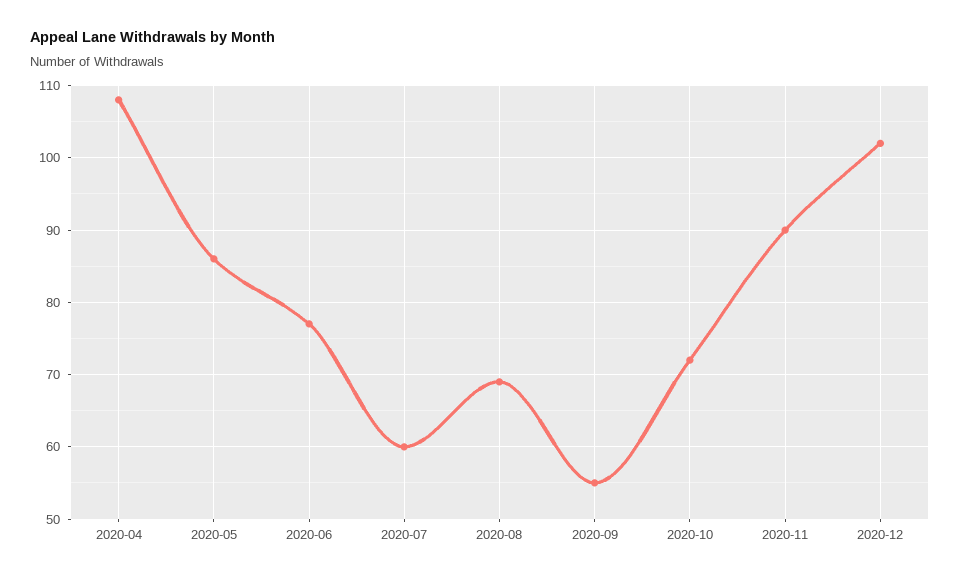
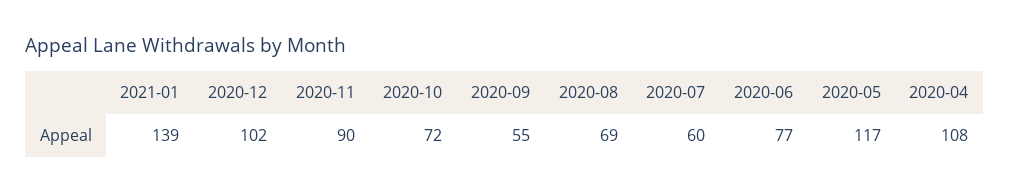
2020-05: 86 -> 117
2021-01: none -> 139

